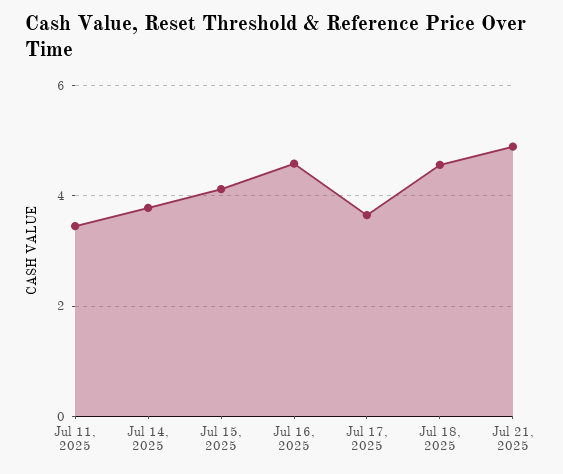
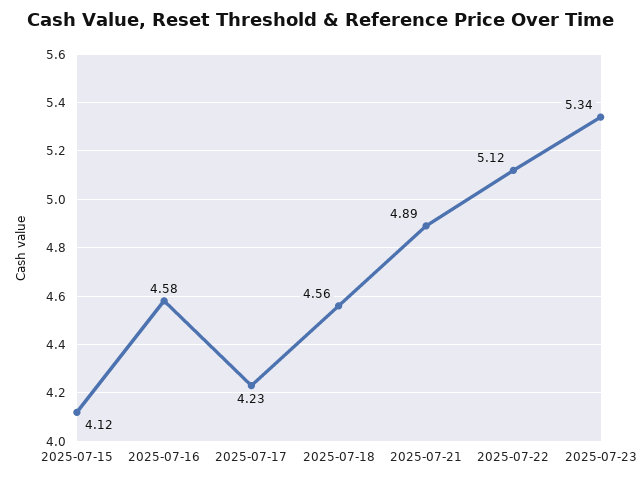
Jul 11, 2025: 3.4 -> none
Jul 14, 2025: 3.8 -> none
Jul 17, 2025: 3.6 -> 4.23
2025-07-22: none -> 5.12
2025-07-23: none -> 5.34

